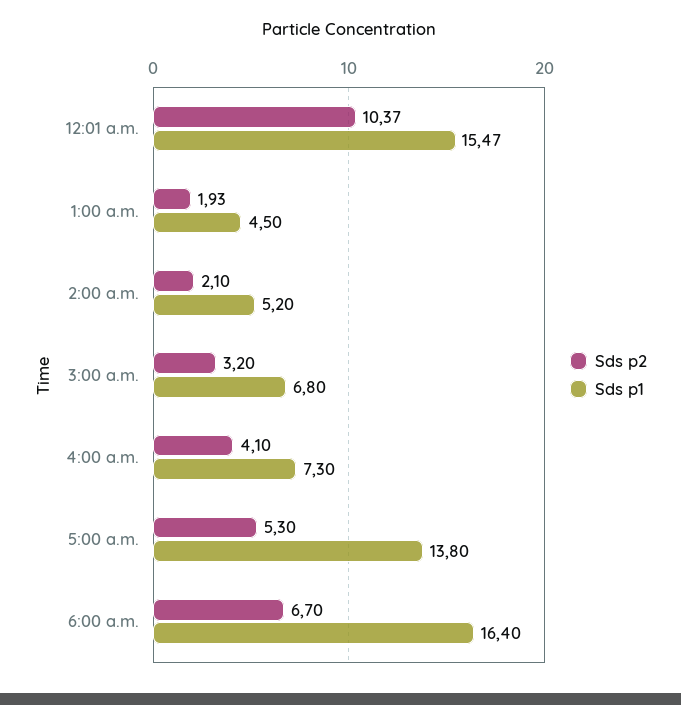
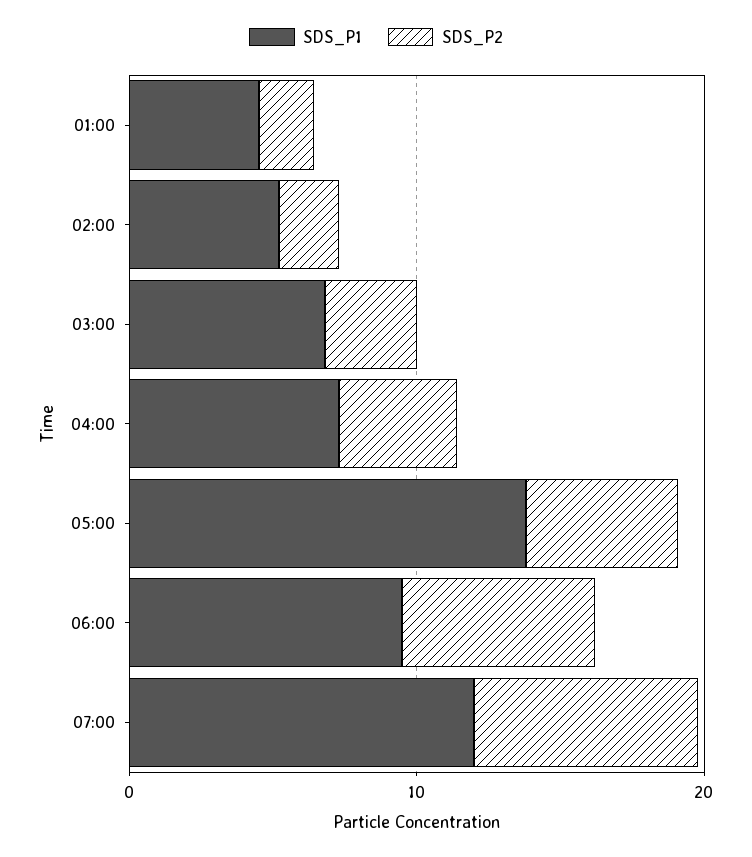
Sds p2, 12:01 a.m.: 10.37 -> none
Sds p1, 12:01 a.m.: 15.47 -> none
Sds p1, 6:00 a.m.: 16.4 -> 10
Sds p1, 07:00: none -> 12
Sds p2, 07:00: none -> 8

